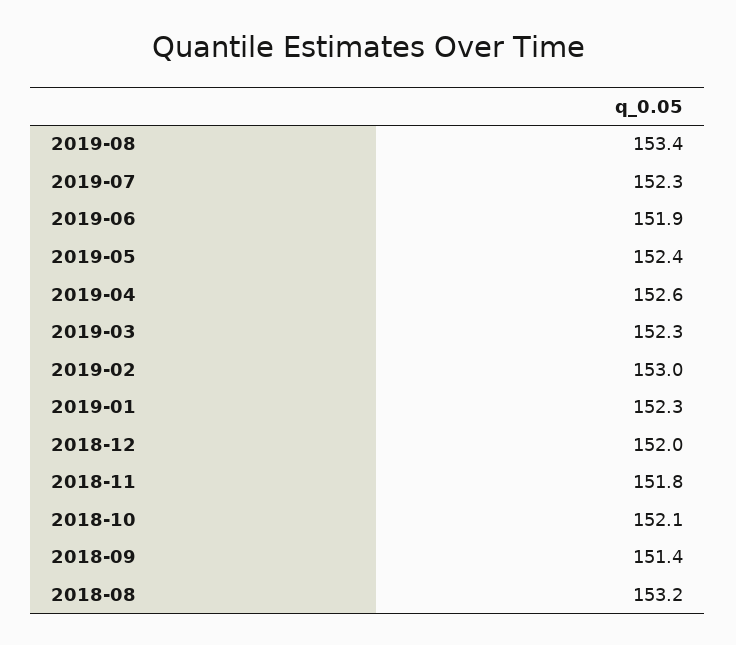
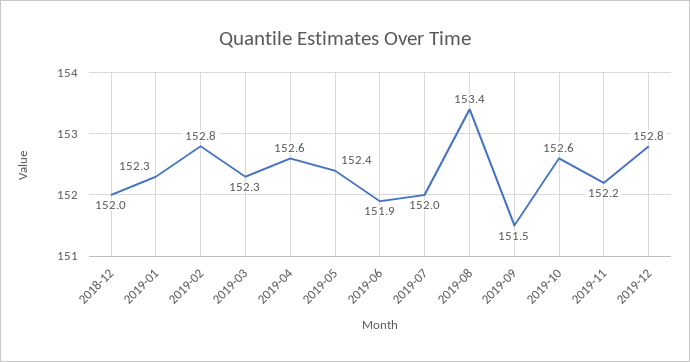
2019-07: 152.3 -> 152
2019-02: 153 -> 152.8
2018-11: 151.8 -> none
2018-10: 152.1 -> none
2018-09: 151.4 -> none
2018-08: 153.2 -> none
2019-09: none -> 151.5
2019-10: none -> 152.6
2019-11: none -> 152.2
2019-12: none -> 152.8

